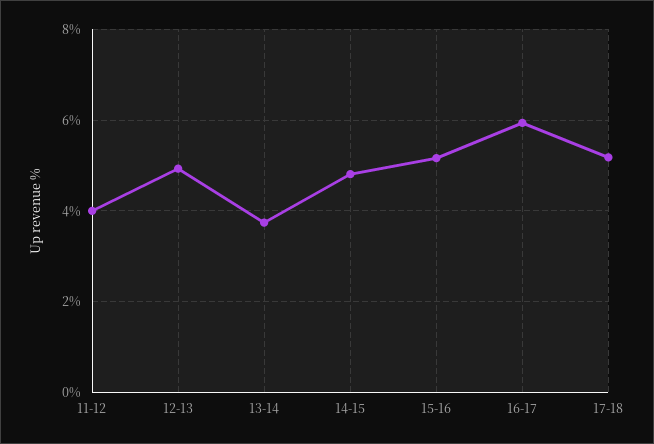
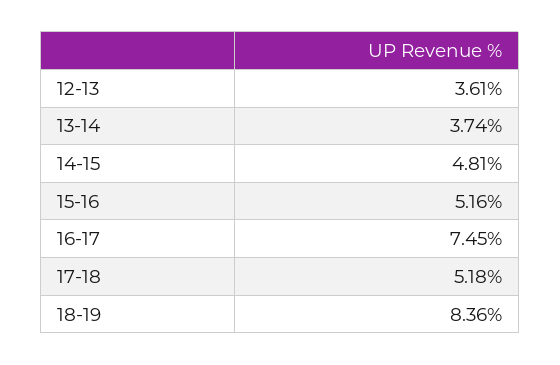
11-12: 4 -> none
12-13: 5 -> 3.61
16-17: 6 -> 7.45
18-19: none -> 8.36

